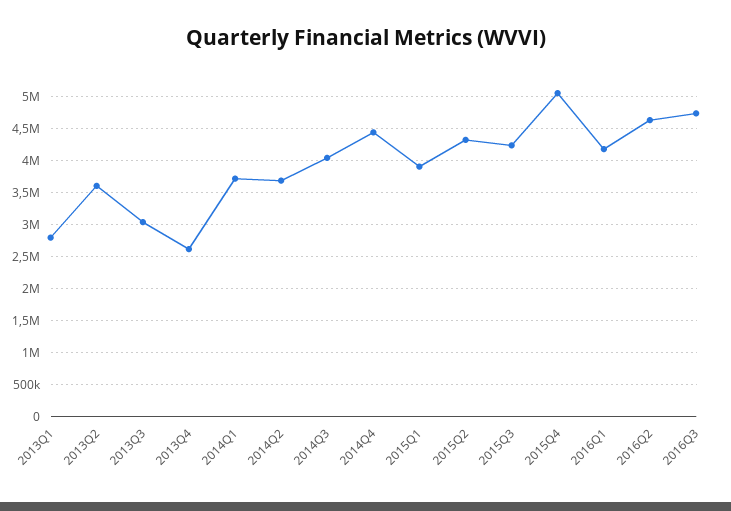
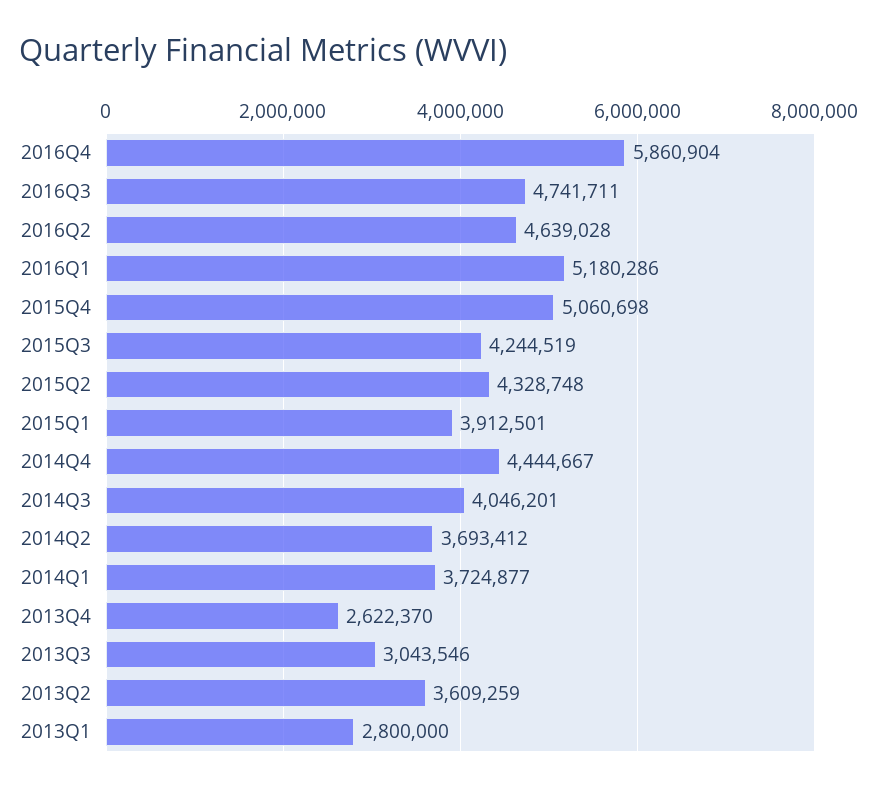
2016Q1: 4200000 -> 5180286
2016Q4: none -> 5860904

